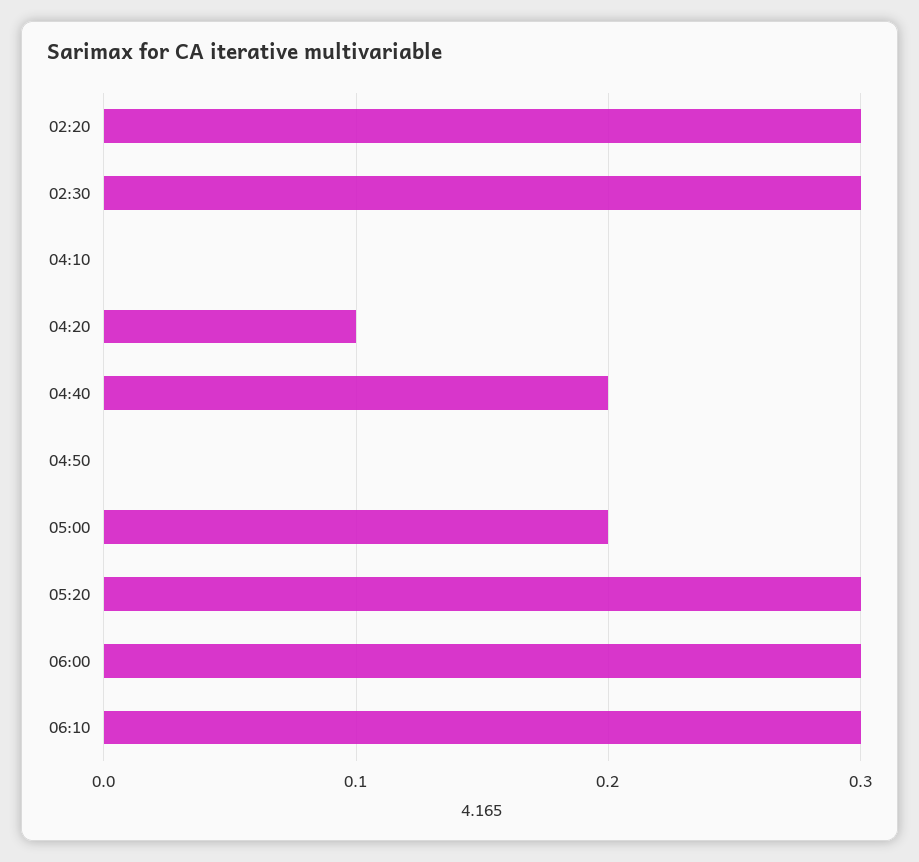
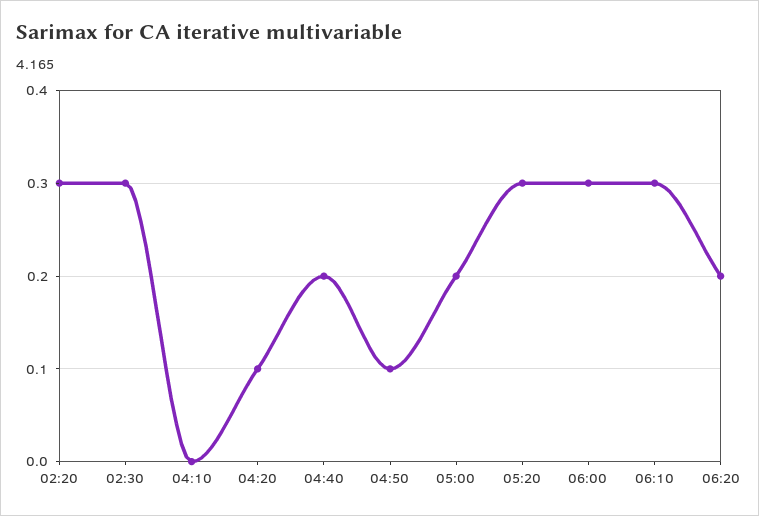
04:50: 0 -> 0.1
06:20: none -> 0.2

